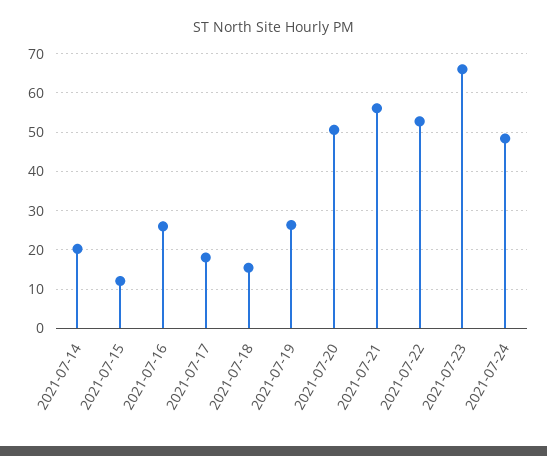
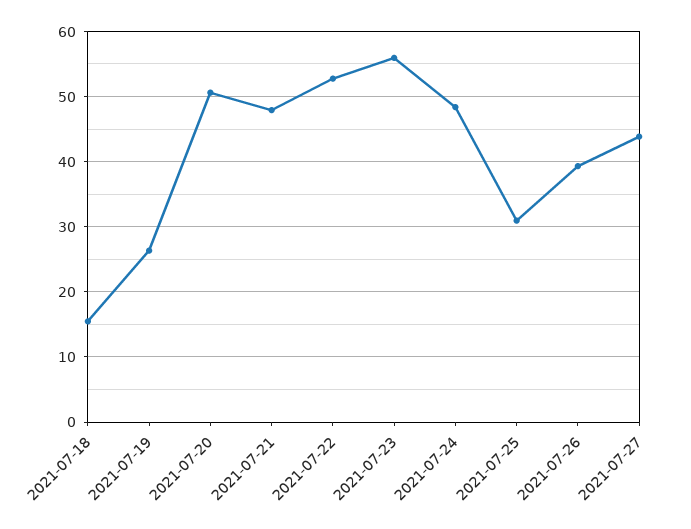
2021-07-14: 20 -> none
2021-07-15: 12 -> none
2021-07-16: 26 -> none
2021-07-17: 18 -> none
2021-07-21: 56 -> 48
2021-07-23: 66 -> 56
2021-07-25: none -> 31
2021-07-26: none -> 39
2021-07-27: none -> 44

